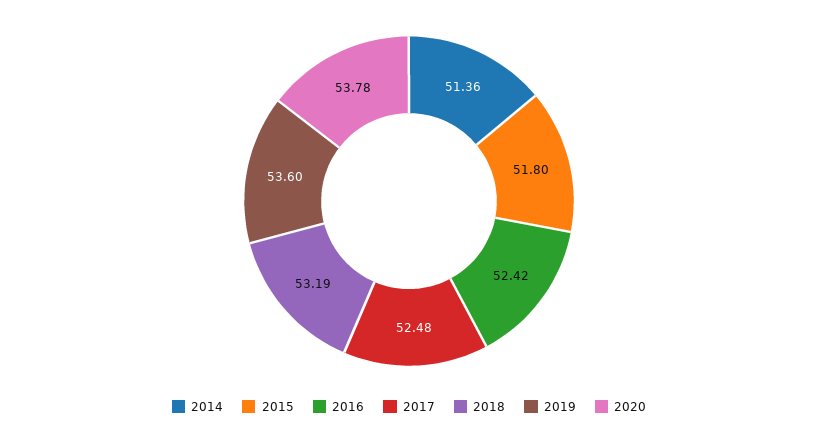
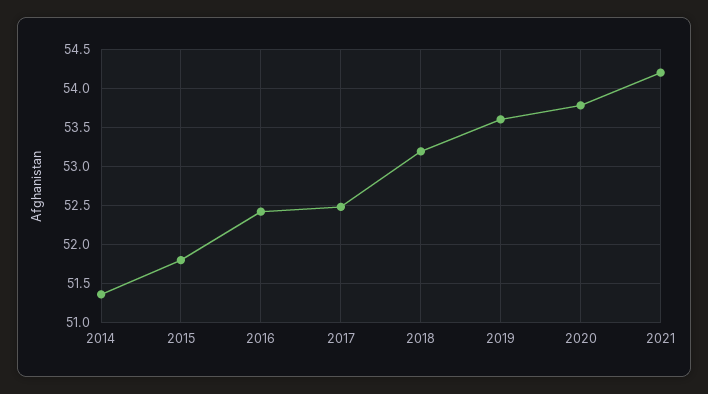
2021: none -> 54.2

